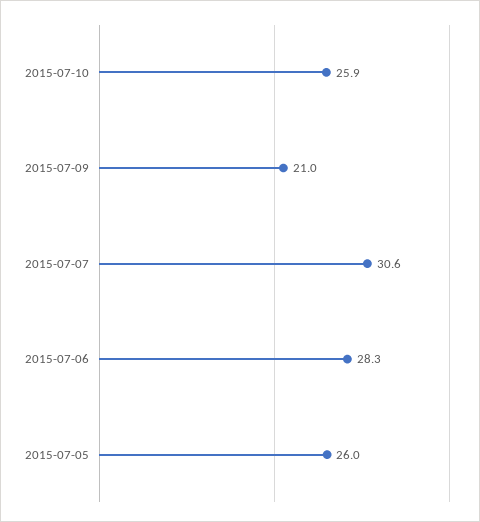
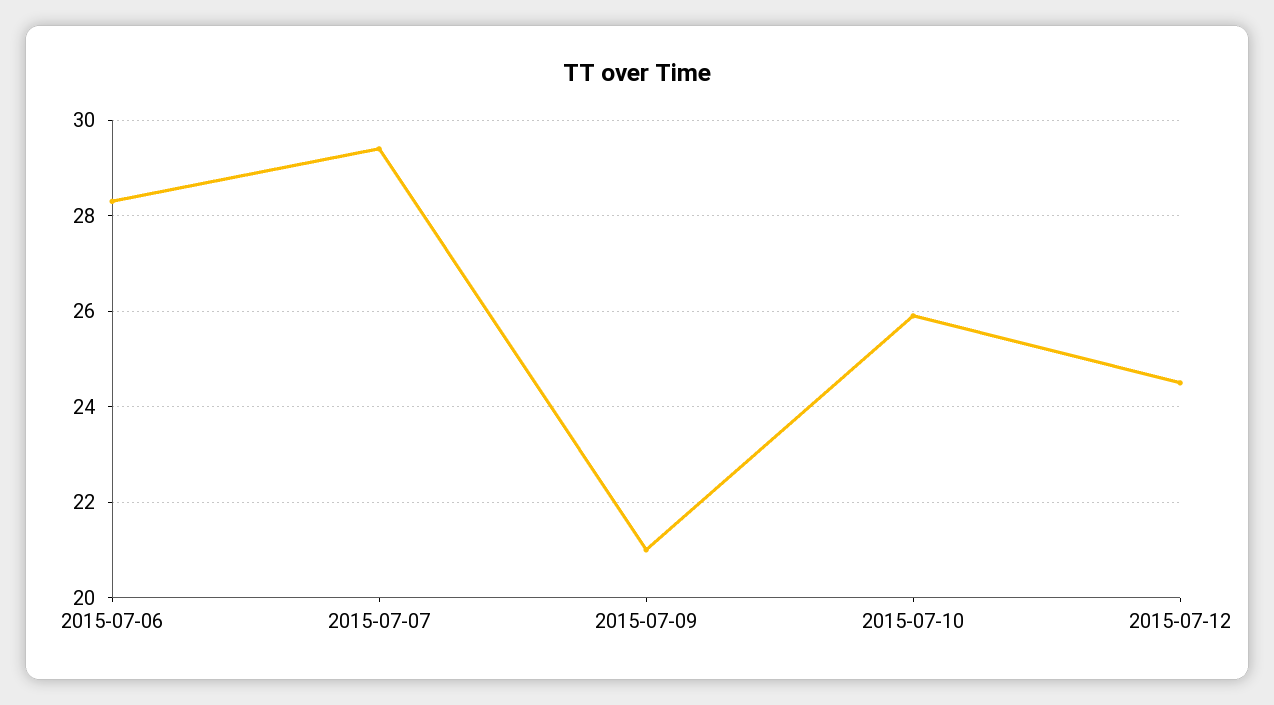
2015-07-07: 30.6 -> 29.5
2015-07-05: 26 -> none
2015-07-12: none -> 24.5

